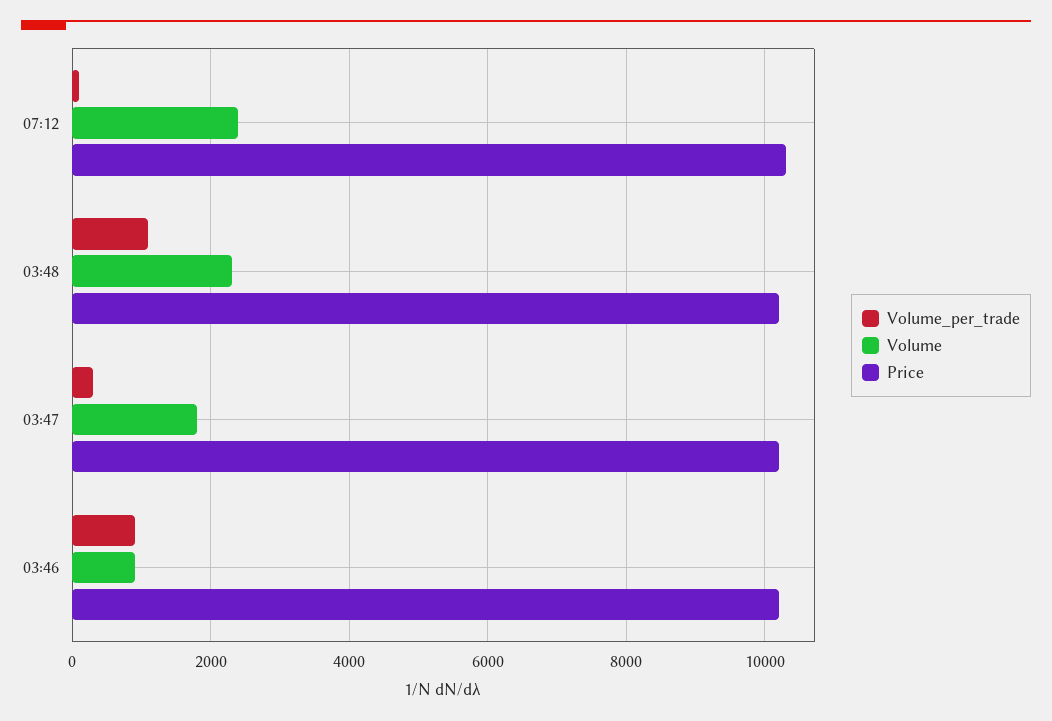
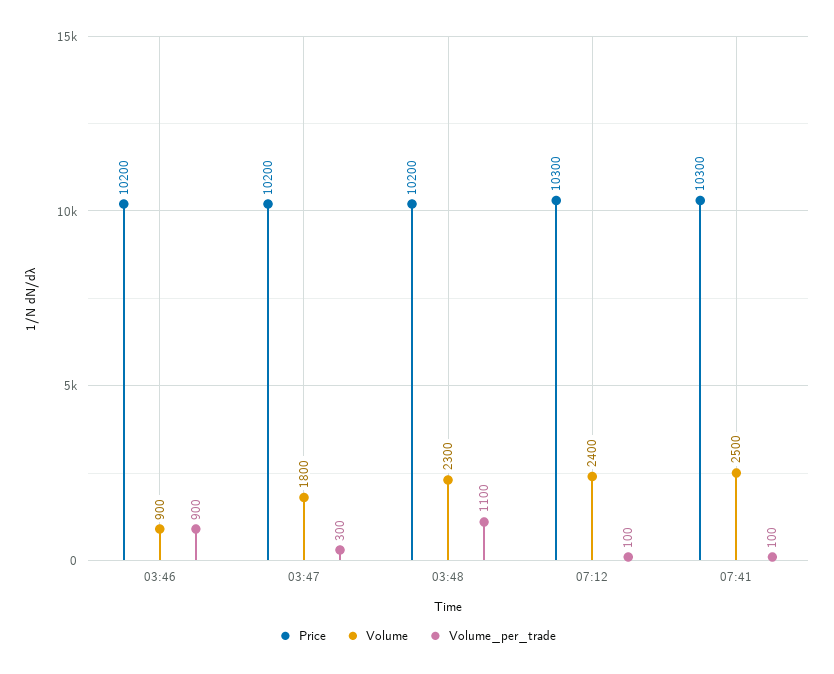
Price, 07:41: none -> 10300
Volume, 07:41: none -> 2500
Volume_per_trade, 07:41: none -> 100

